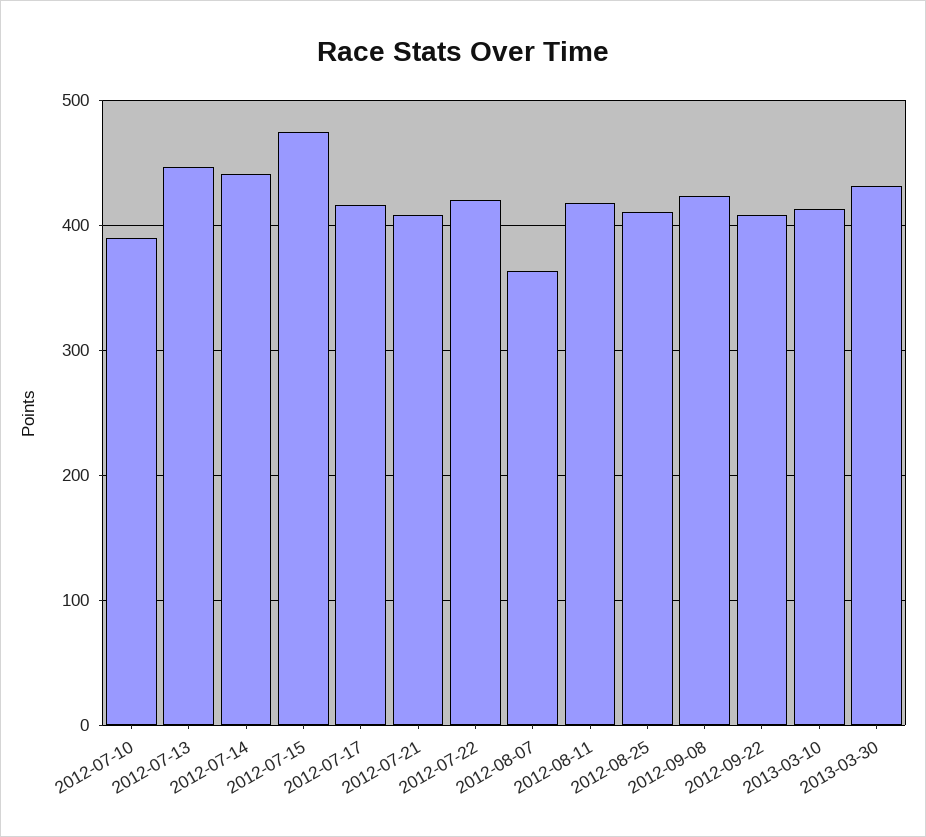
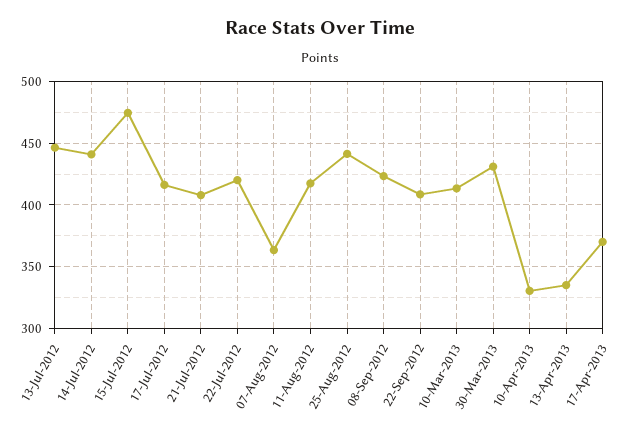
2012-07-10: 390 -> none
2012-08-25: 410 -> 440
10-Apr-2013: none -> 330
13-Apr-2013: none -> 335
17-Apr-2013: none -> 370

